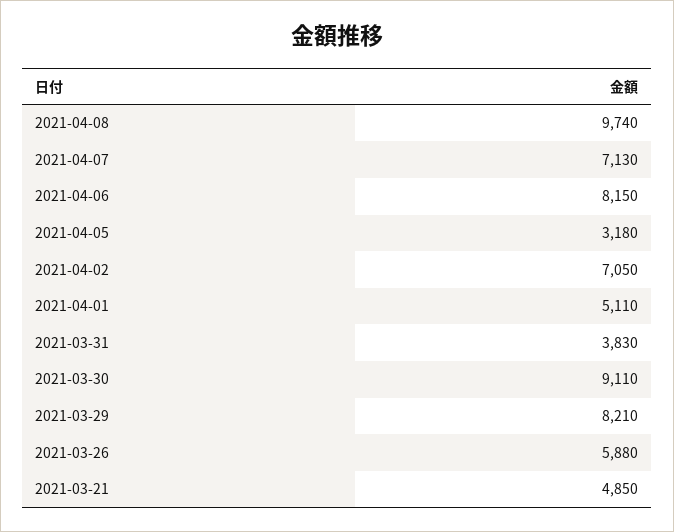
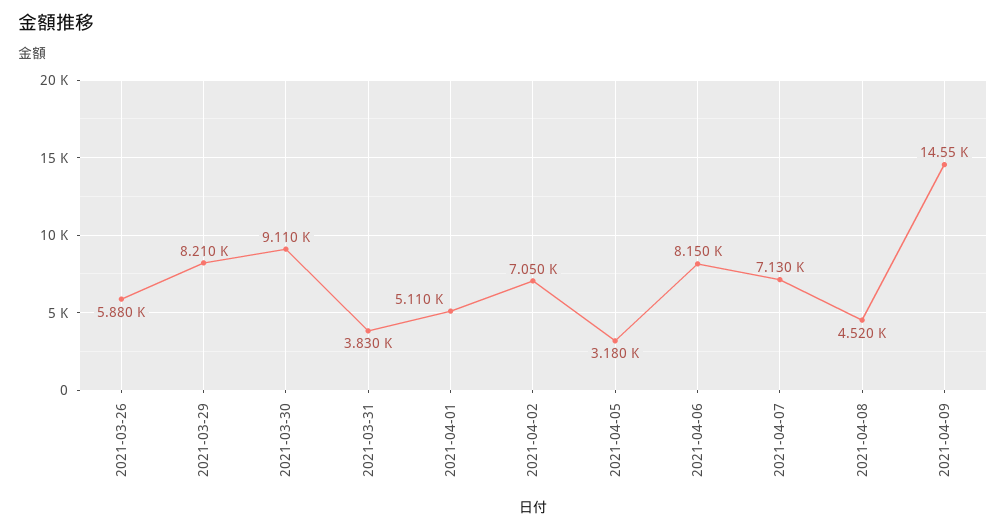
2021-04-08: 9740 -> 4520
2021-03-21: 4850 -> none
2021-04-09: none -> 14550

